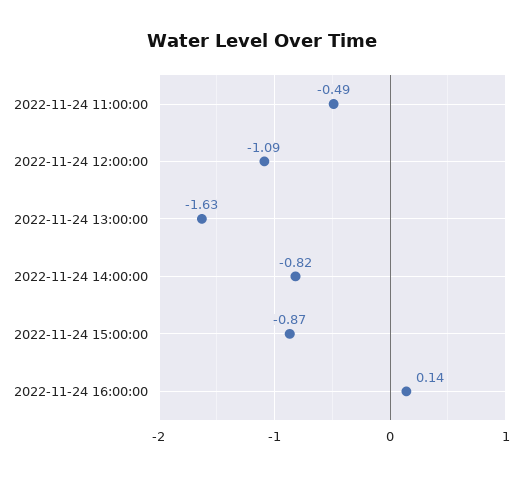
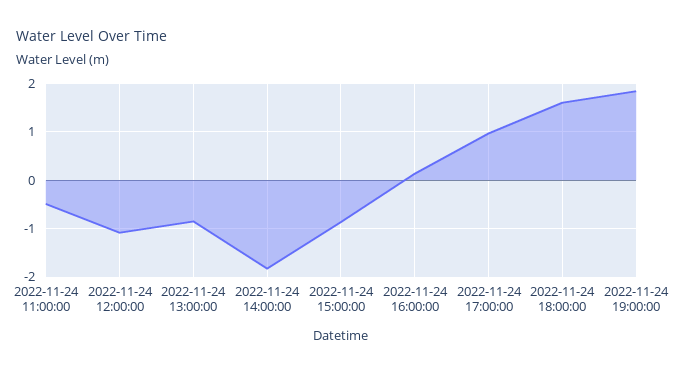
2022-11-24 13:00:00: -1.63 -> -0.8
2022-11-24 14:00:00: -0.82 -> -1.8
2022-11-24 17:00:00: none -> 1
2022-11-24 18:00:00: none -> 1.6
2022-11-24 19:00:00: none -> 1.8

